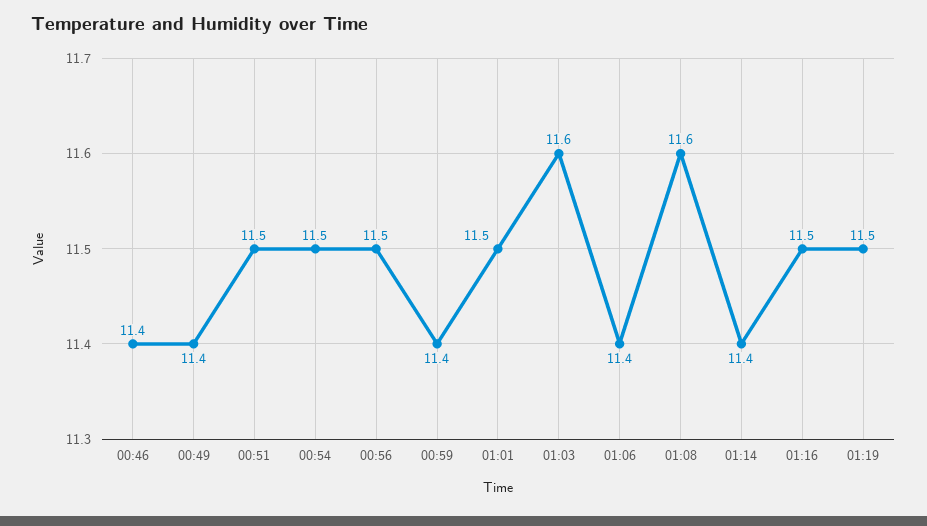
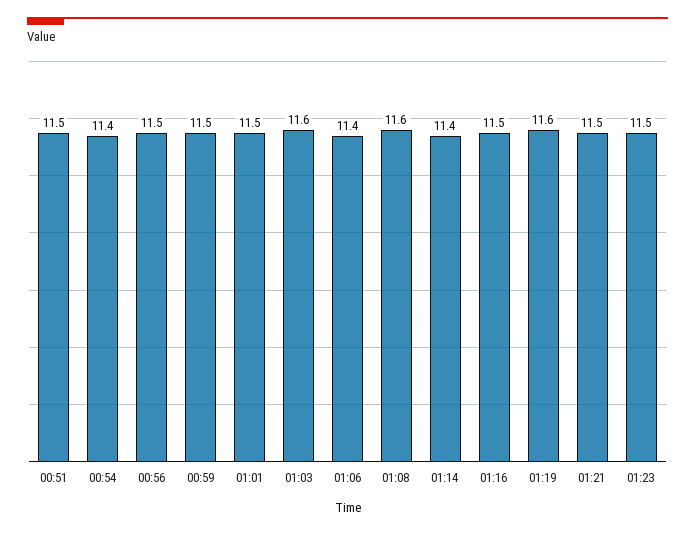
00:46: 11.4 -> none
00:49: 11.4 -> none
00:54: 11.5 -> 11.4
00:59: 11.4 -> 11.5
01:19: 11.5 -> 11.6
01:21: none -> 11.5
01:23: none -> 11.5

